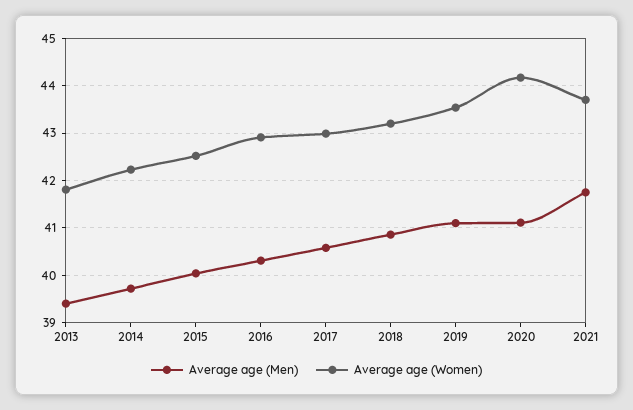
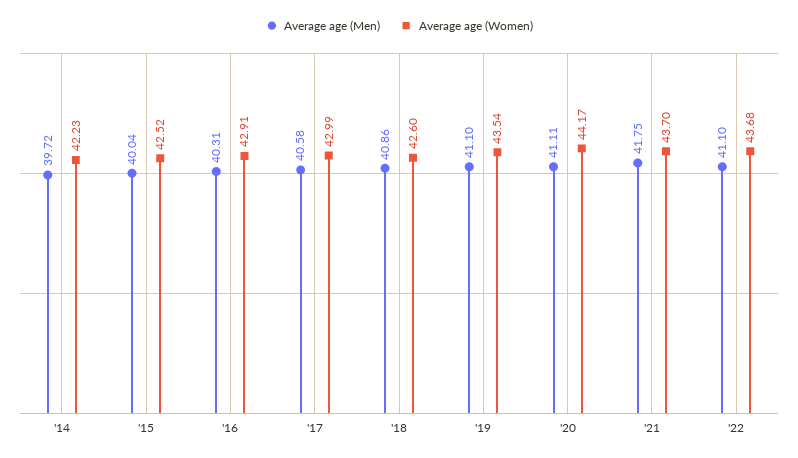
Average age (Men), 2013: 39.4 -> none
Average age (Women), 2013: 41.8 -> none
Average age (Women), 2018: 43.2 -> 42.6
Average age (Men), '22: none -> 41.1
Average age (Women), '22: none -> 43.68

